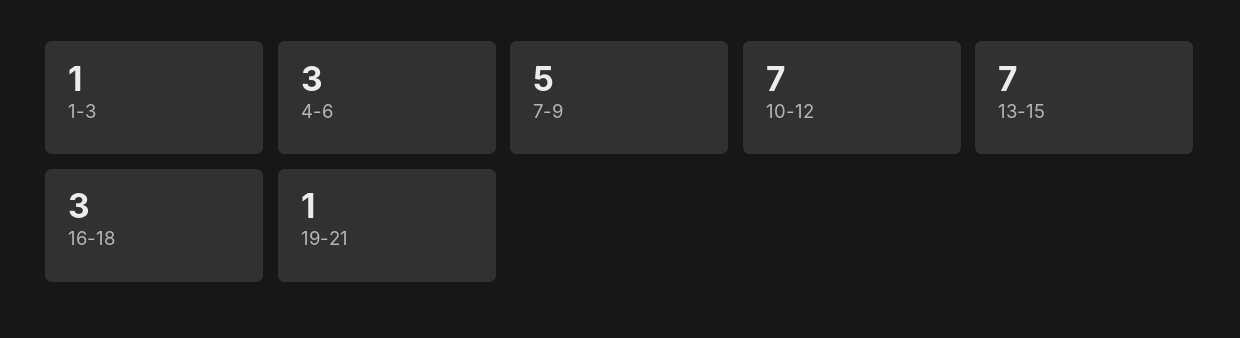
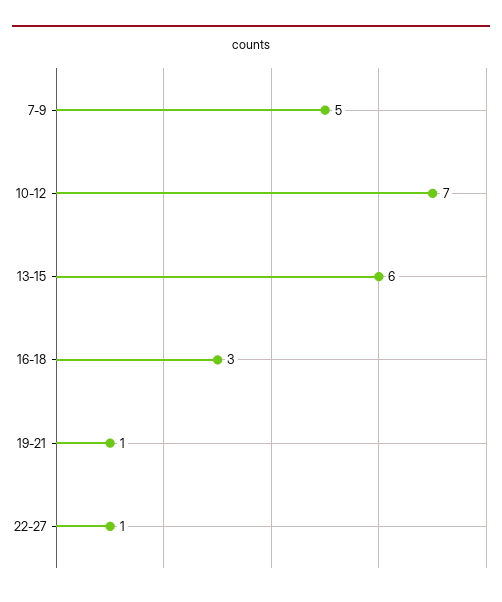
1-3: 1 -> none
4-6: 3 -> none
13-15: 7 -> 6
22-27: none -> 1

